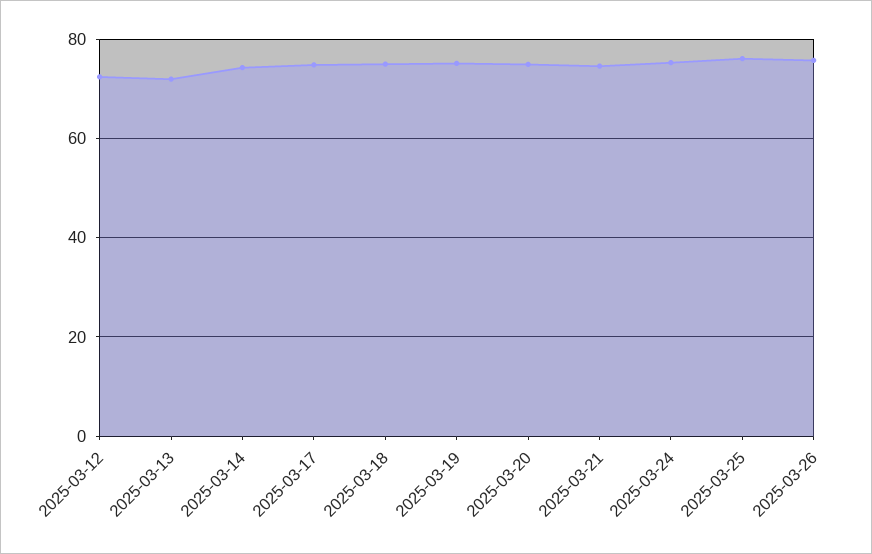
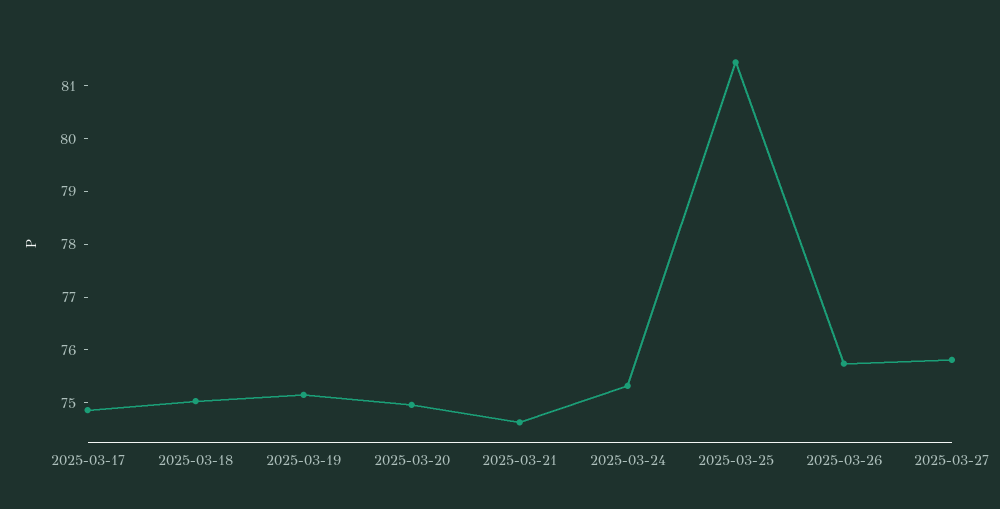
2025-03-12: 72 -> none
2025-03-13: 72 -> none
2025-03-14: 74 -> none
2025-03-25: 76 -> 81.4
2025-03-27: none -> 75.8

